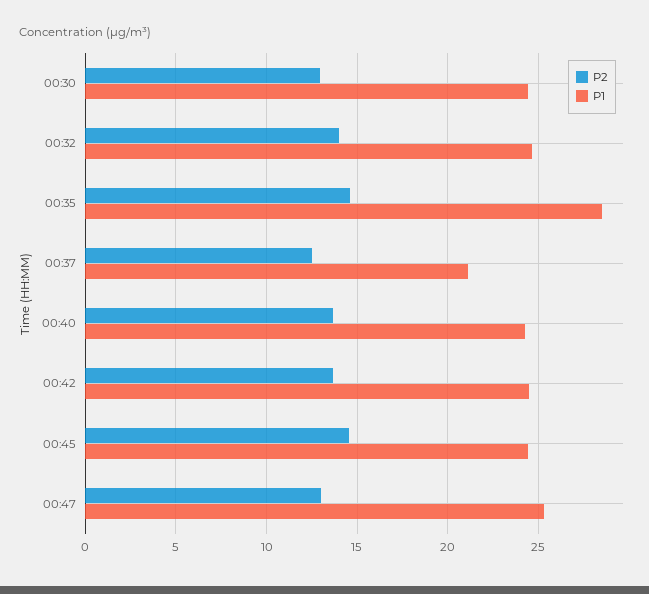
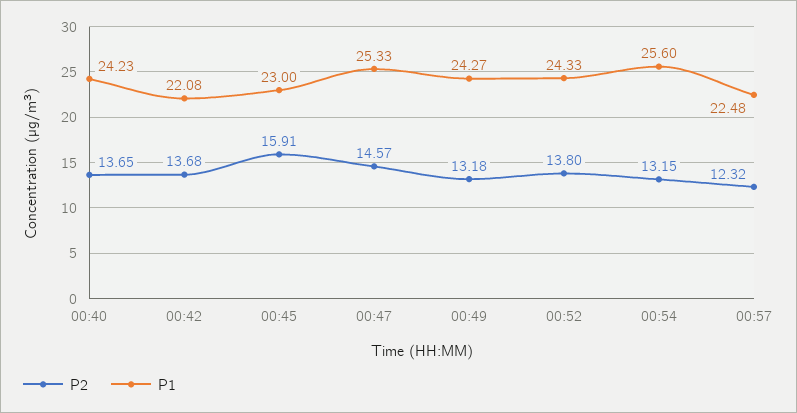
P2, 00:30: 13 -> none
P1, 00:30: 24.5 -> none
P2, 00:32: 14 -> none
P1, 00:32: 24.5 -> none
P2, 00:35: 14.5 -> none
P1, 00:35: 28.5 -> none
P2, 00:37: 12.5 -> none
P1, 00:37: 21 -> none
P1, 00:42: 24.5 -> 22.08
P2, 00:45: 14.5 -> 15.91
P1, 00:45: 24.5 -> 23
P2, 00:47: 13 -> 14.57
P2, 00:49: none -> 13.18
P1, 00:49: none -> 24.27
P2, 00:52: none -> 13.8
P1, 00:52: none -> 24.33
P2, 00:54: none -> 13.15
P1, 00:54: none -> 25.6
P2, 00:57: none -> 12.32
P1, 00:57: none -> 22.48

